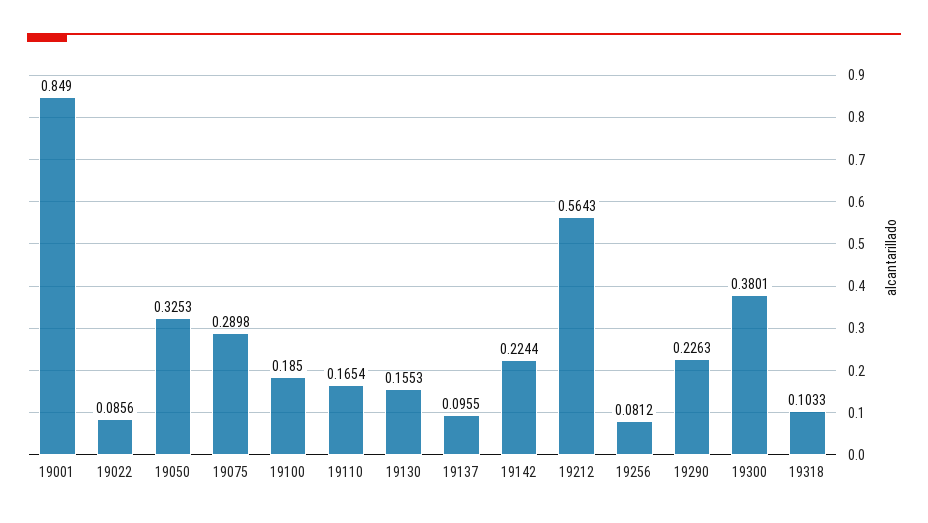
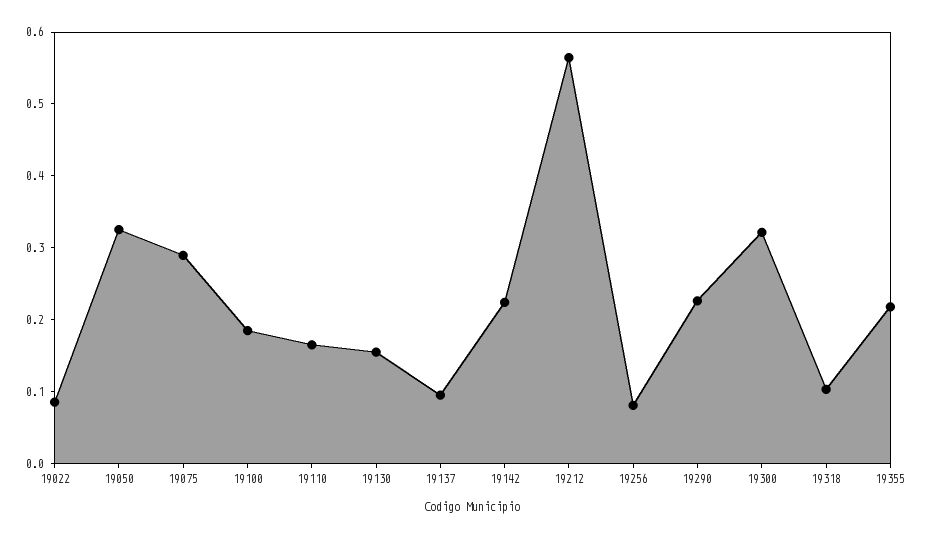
19001: 0.849 -> none
19300: 0.3801 -> 0.32
19355: none -> 0.22

